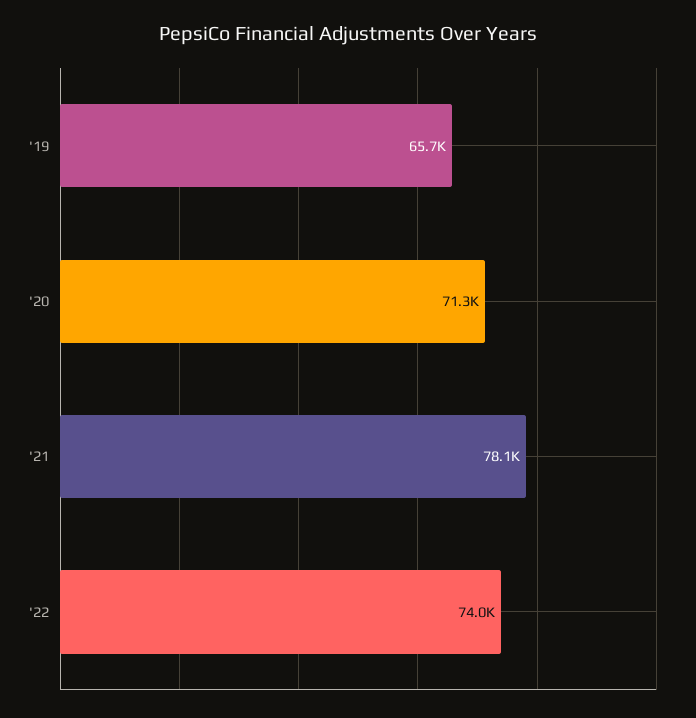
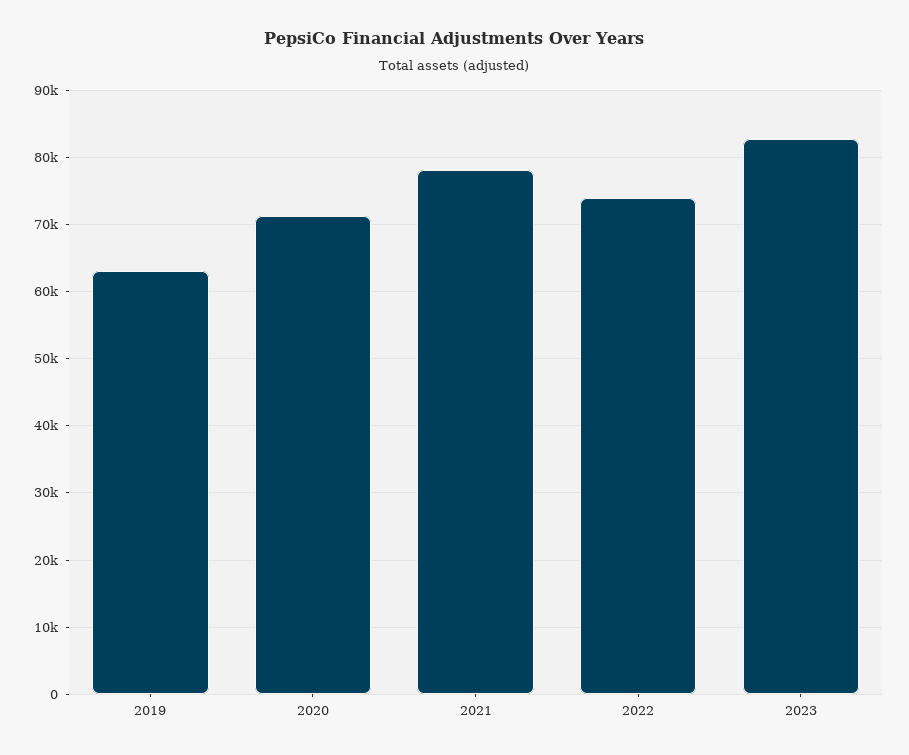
'19: 65700 -> 63000
2023: none -> 83000

